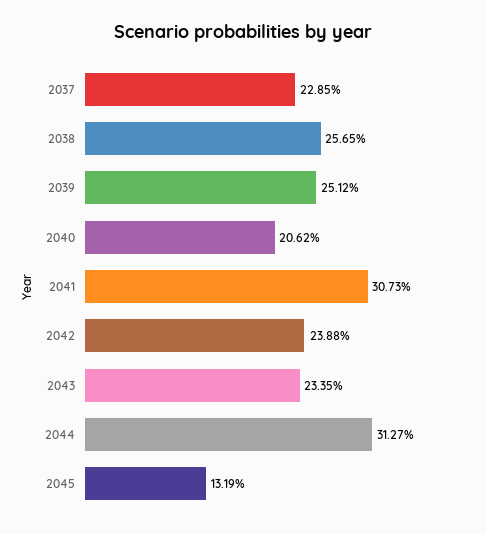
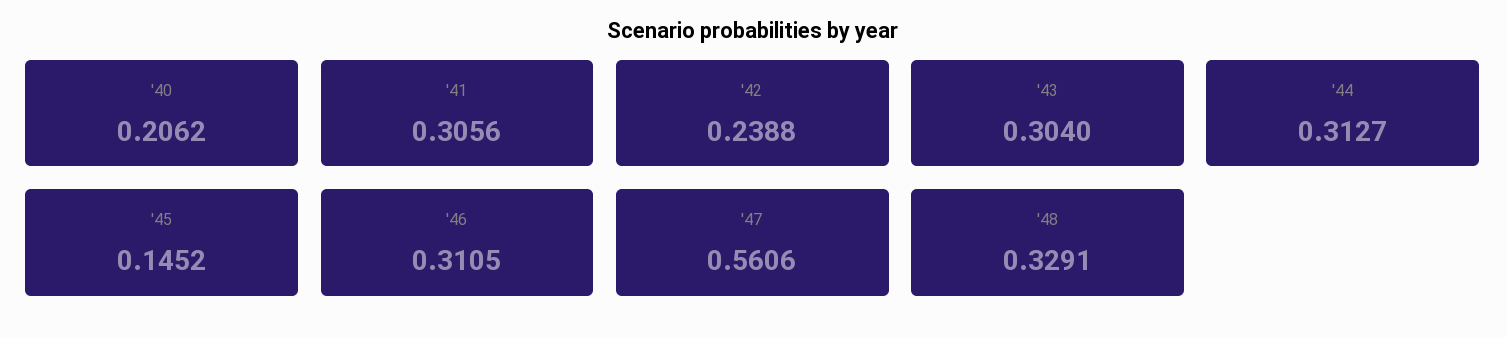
2037: 0.2285 -> none
2038: 0.2565 -> none
2039: 0.2512 -> none
2041: 0.3073 -> 0.3056
2043: 0.2335 -> 0.304
2045: 0.1319 -> 0.1452
'46: none -> 0.3105
'47: none -> 0.5606
'48: none -> 0.3291

